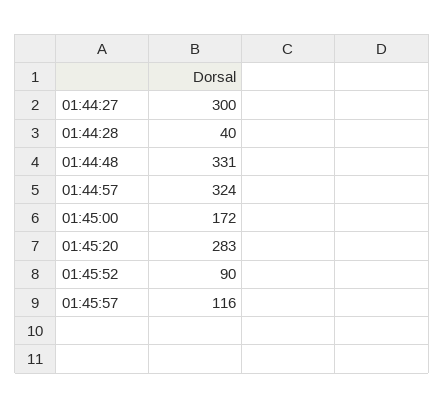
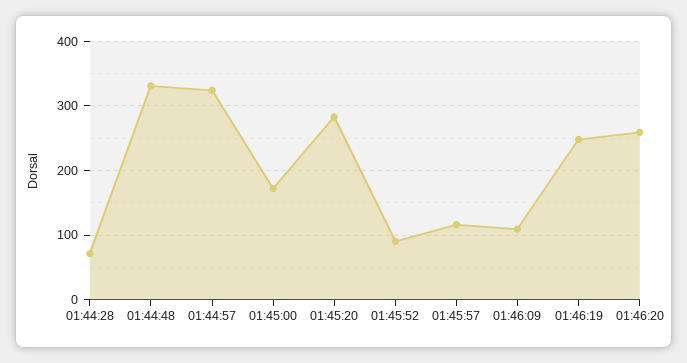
01:44:27: 300 -> none
01:44:28: 40 -> 70
01:46:09: none -> 110
01:46:19: none -> 250
01:46:20: none -> 260

